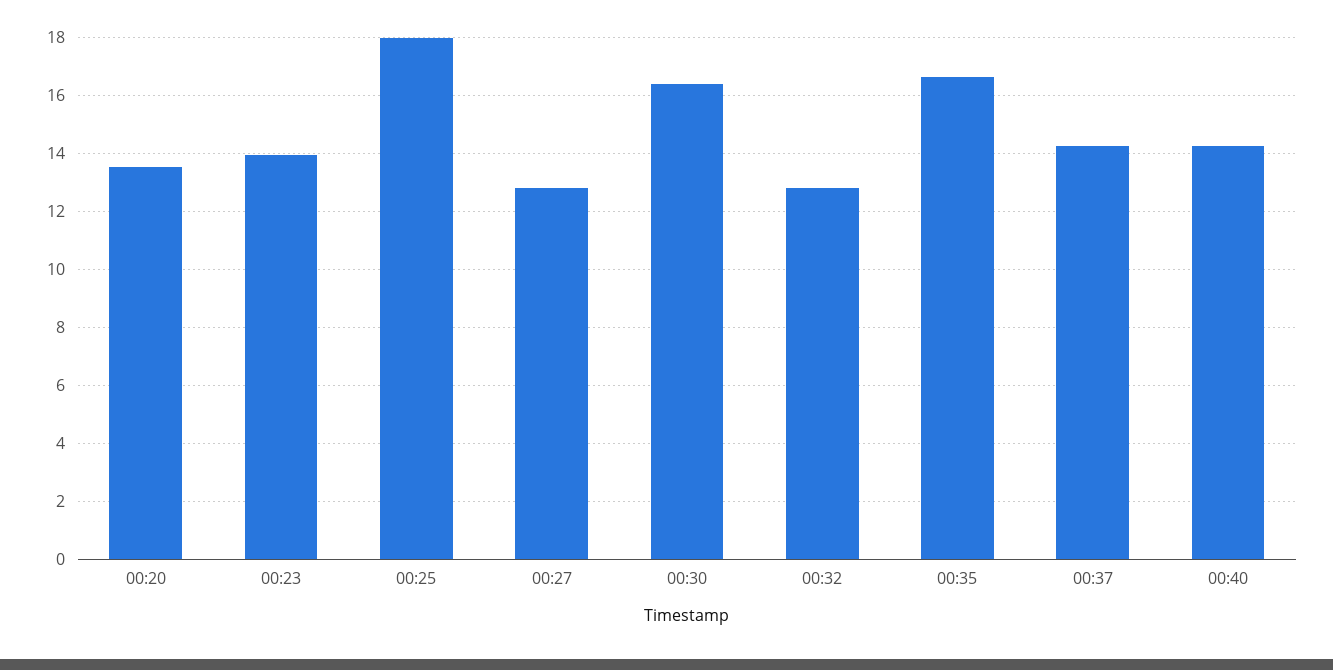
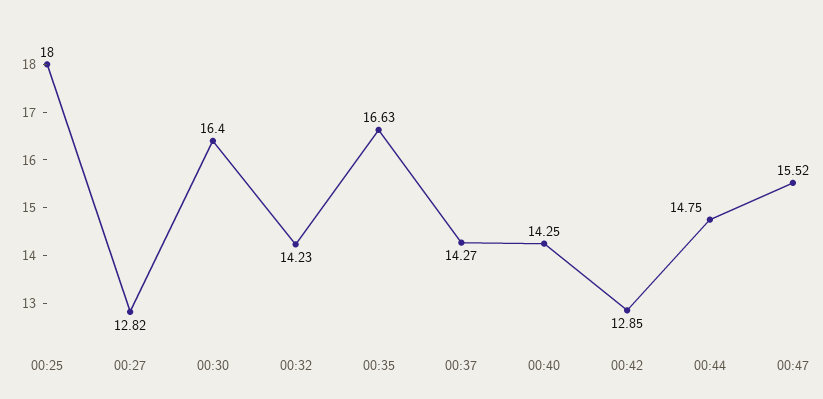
00:20: 13.5 -> none
00:23: 14 -> none
00:32: 12.75 -> 14.23
00:42: none -> 12.85
00:44: none -> 14.75
00:47: none -> 15.52

